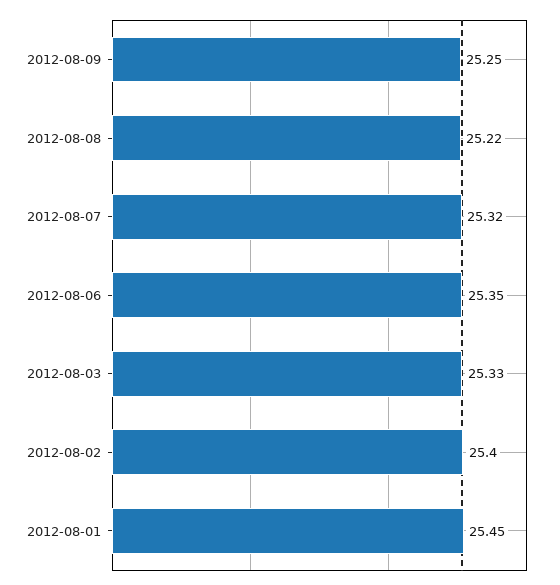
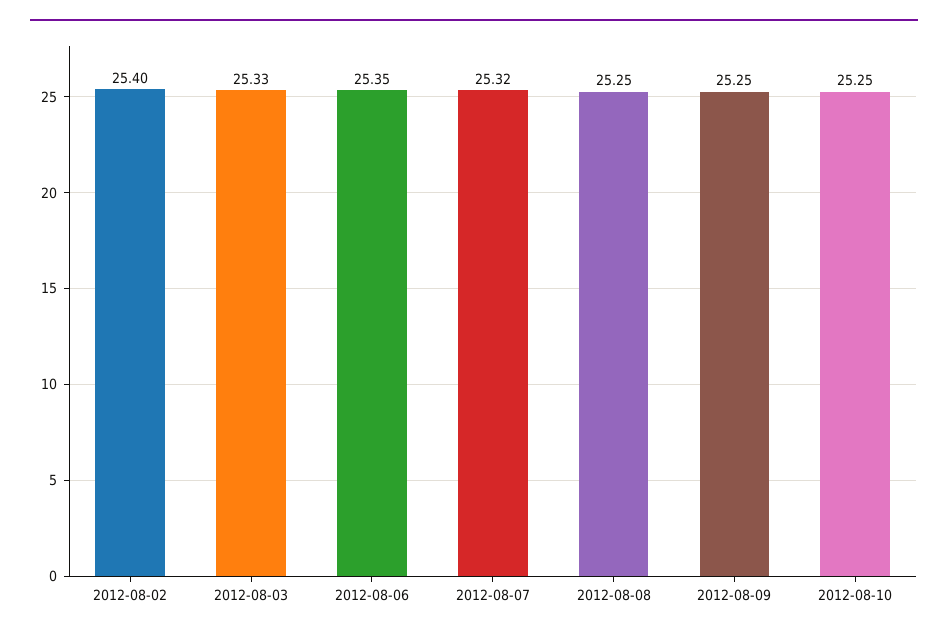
2012-08-08: 25.22 -> 25.25
2012-08-01: 25.45 -> none
2012-08-10: none -> 25.25

